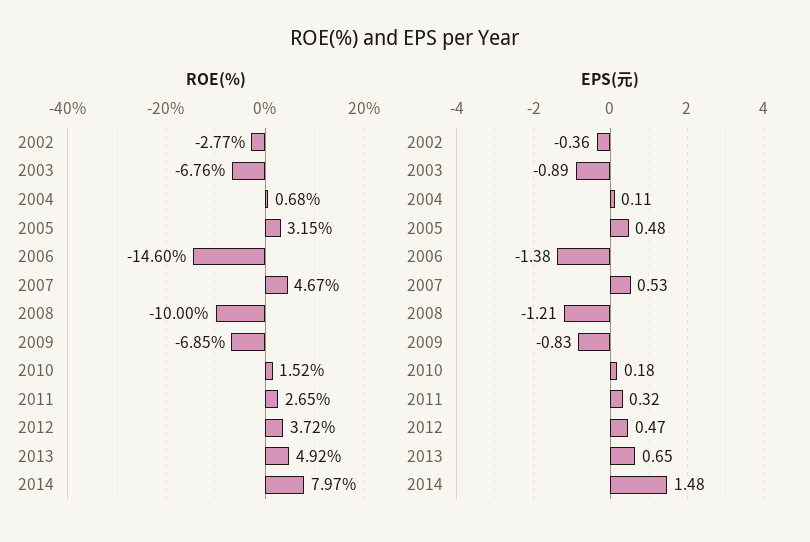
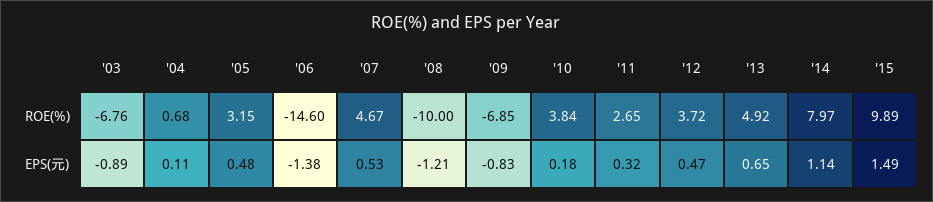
ROE(%), 2002: -2.77 -> none
ROE(%), 2010: 1.52 -> 3.84
EPS(元), 2002: -0.36 -> none
EPS(元), 2014: 1.48 -> 1.14
ROE(%), '15: none -> 9.89
EPS(元), '15: none -> 1.49

